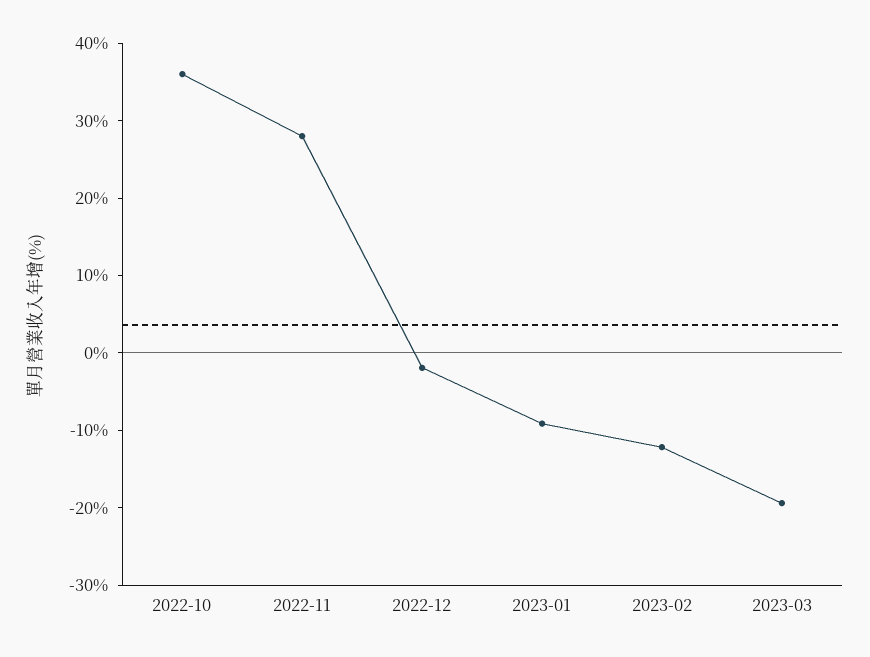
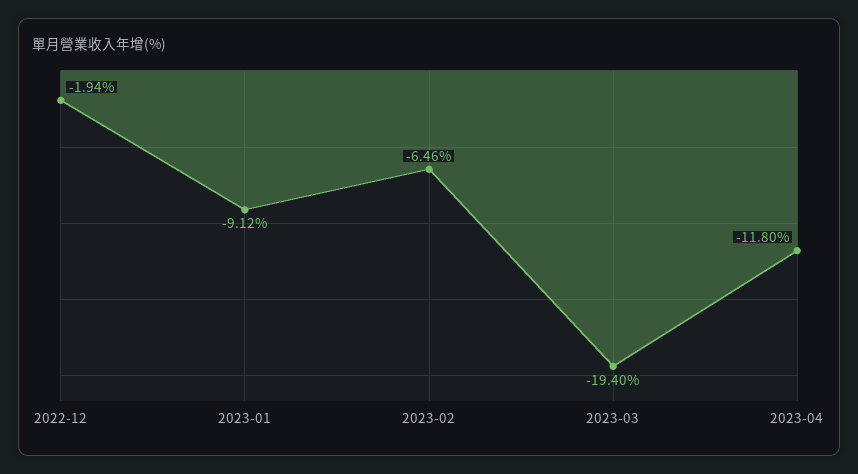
2022-10: 36 -> none
2022-11: 28 -> none
2023-02: -12 -> -6.46
2023-04: none -> -11.8

